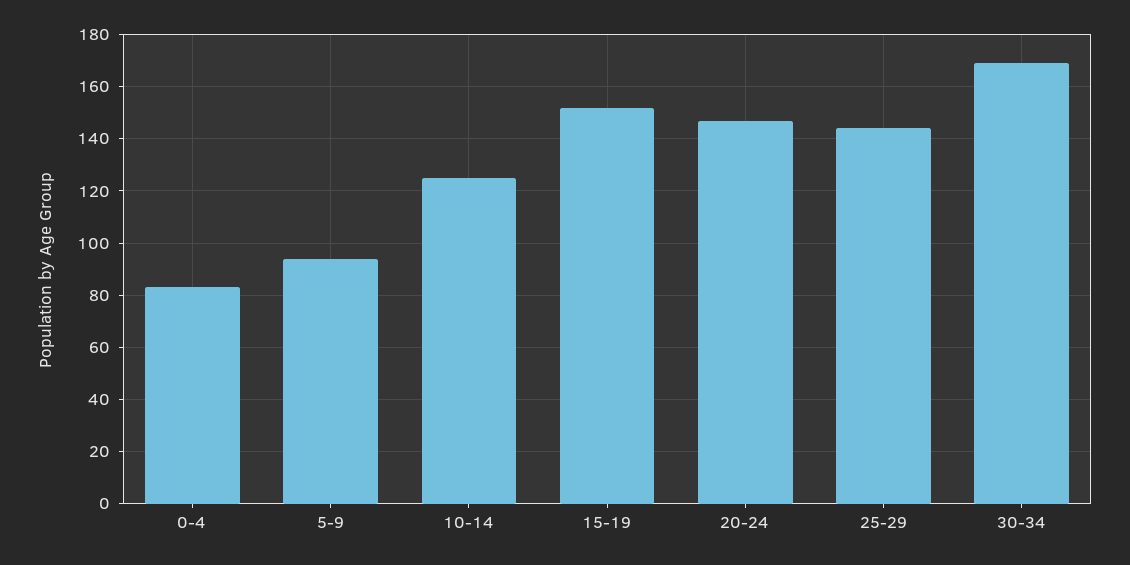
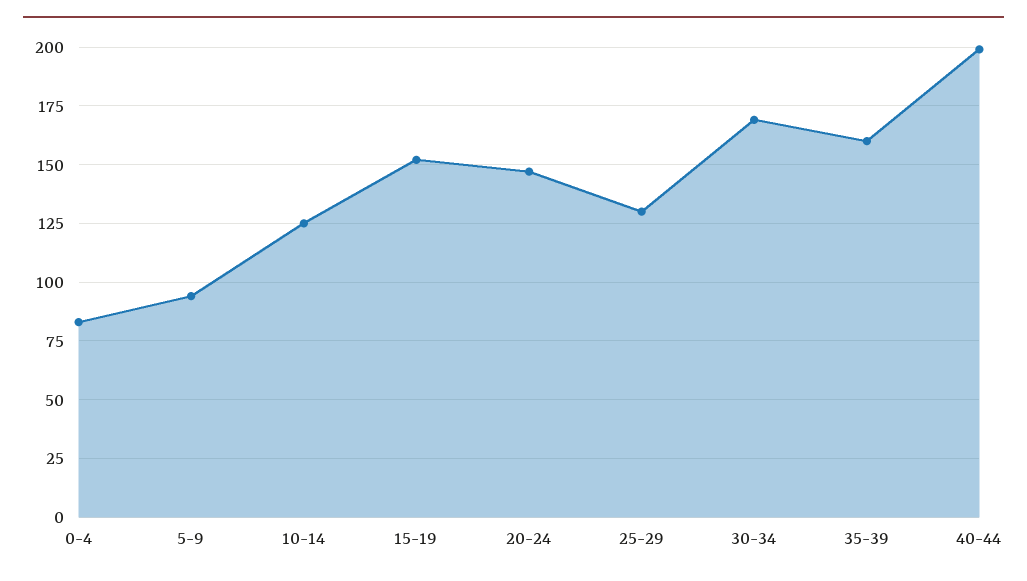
25-29: 145 -> 130
35-39: none -> 160
40-44: none -> 200

